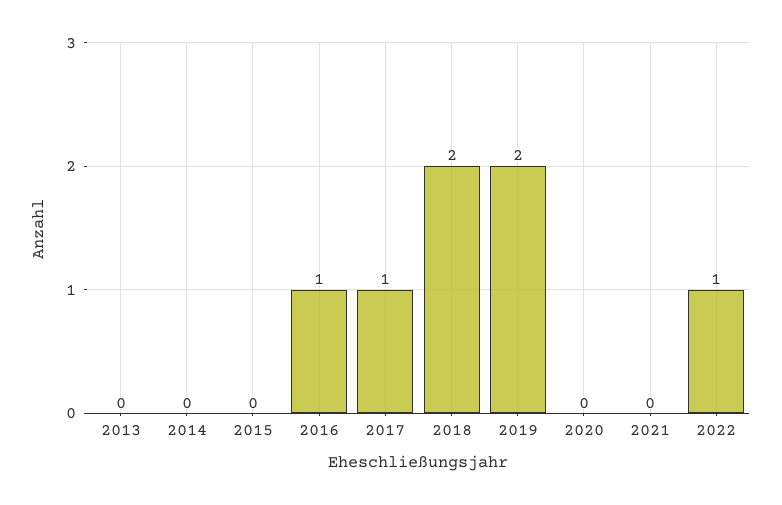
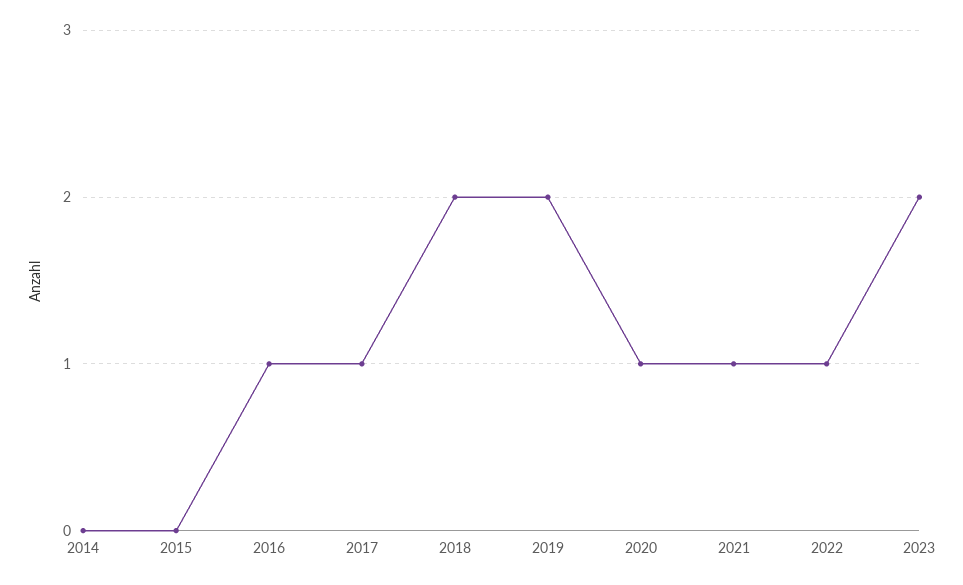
2013: 0 -> none
2020: 0 -> 1
2021: 0 -> 1
2023: none -> 2

